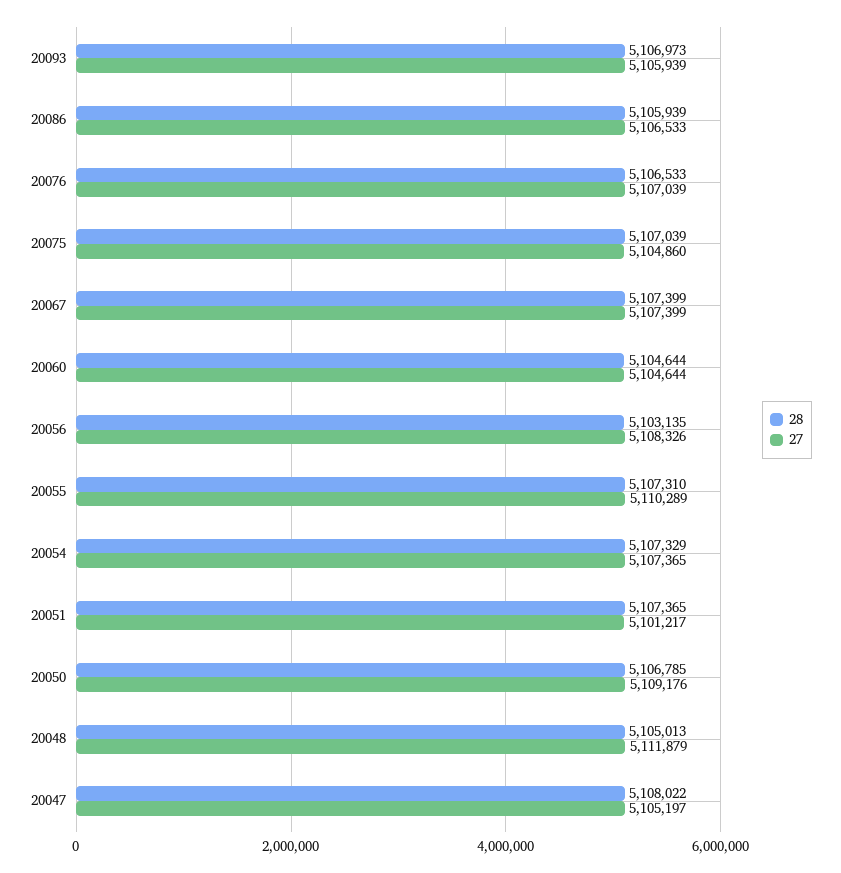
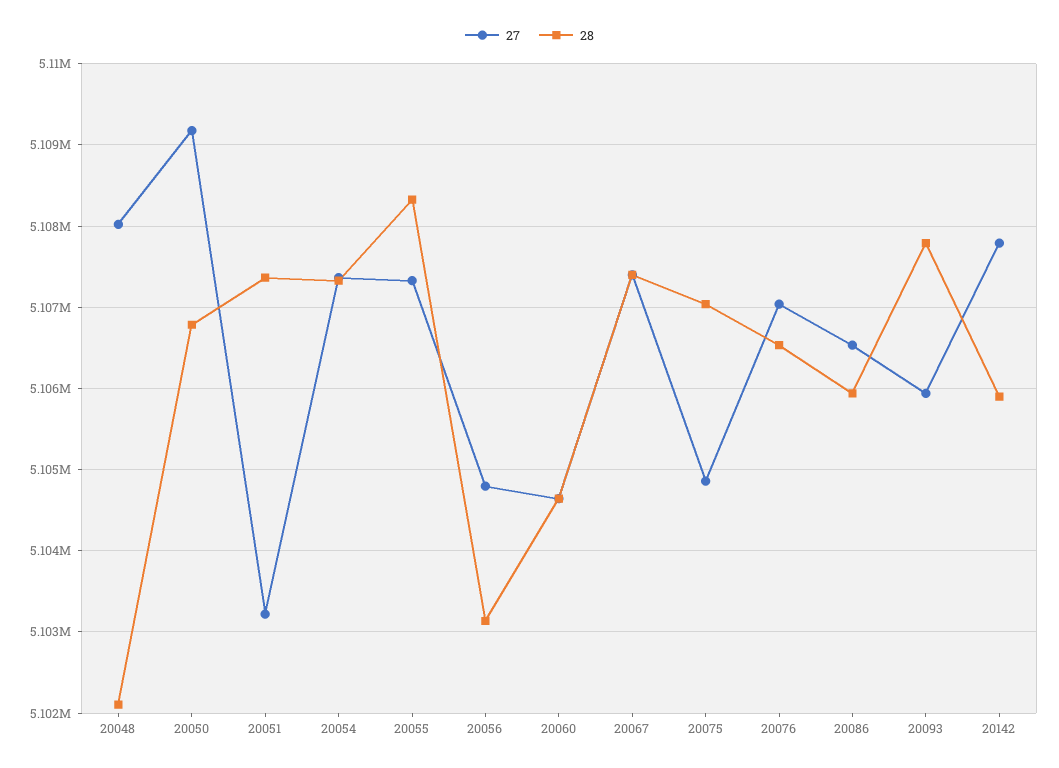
28, 20093: 5106973 -> 5107800
27, 20056: 5108326 -> 5104800
28, 20055: 5107310 -> 5108300
27, 20055: 5110289 -> 5107300
27, 20051: 5101217 -> 5103200
28, 20048: 5105013 -> 5102100
27, 20048: 5111879 -> 5108000
28, 20047: 5108022 -> none
27, 20047: 5105197 -> none
27, 20142: none -> 5107800
28, 20142: none -> 5105900

